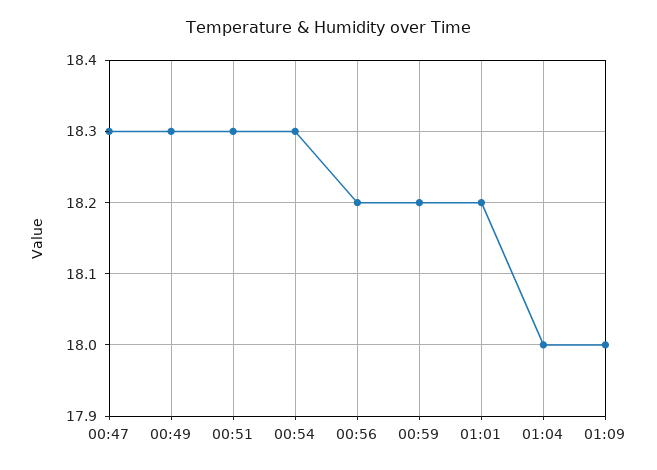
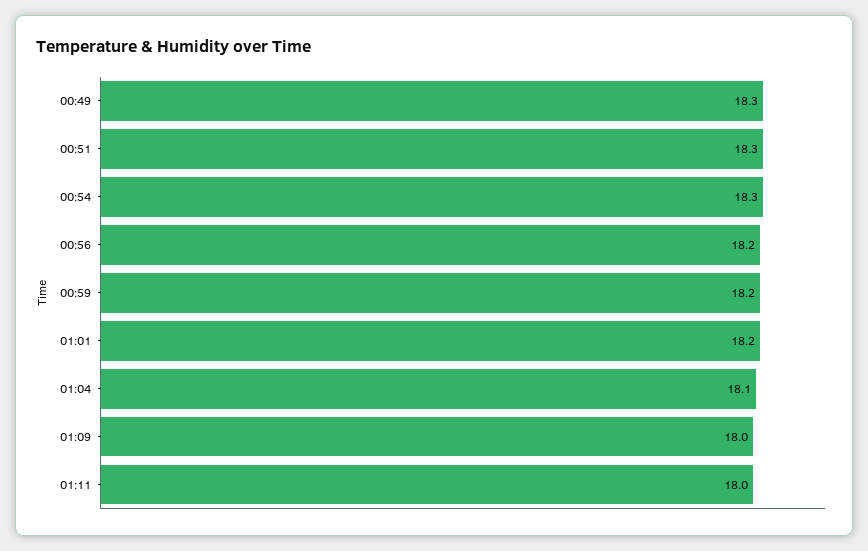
00:47: 18.3 -> none
01:04: 18 -> 18.1
01:11: none -> 18

